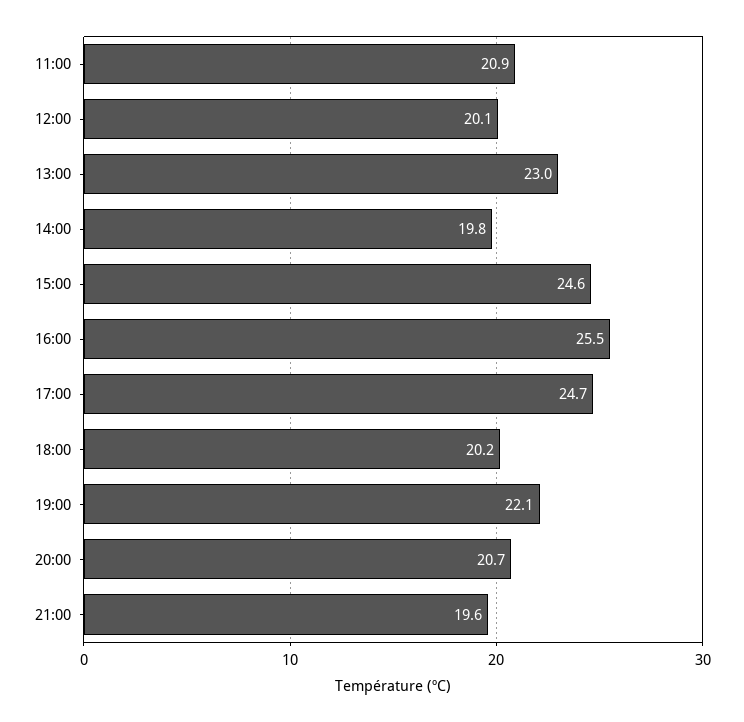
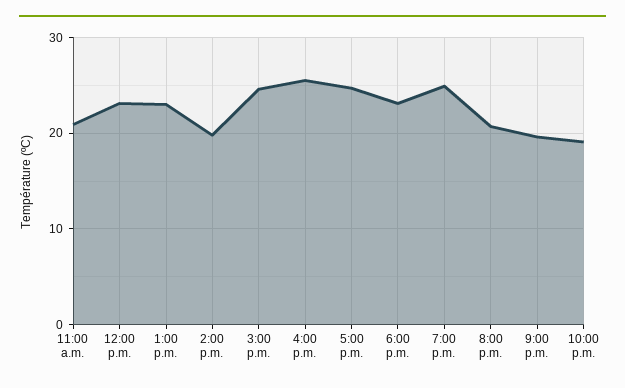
12:00: 20.1 -> 23
18:00: 20.2 -> 23
19:00: 22.1 -> 25
10:00 p.m.: none -> 19

